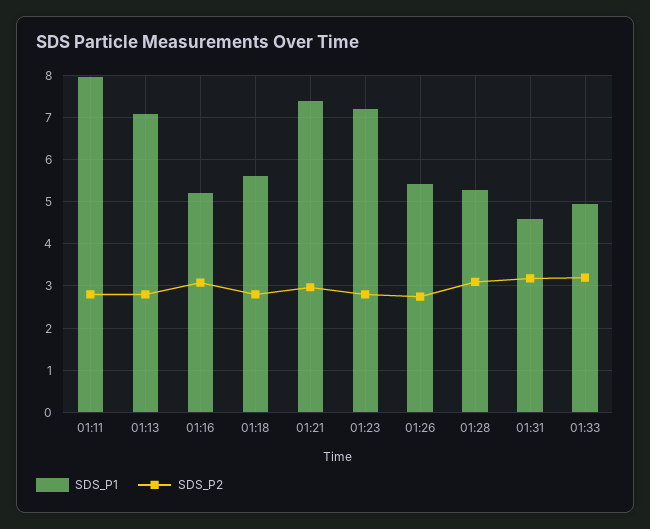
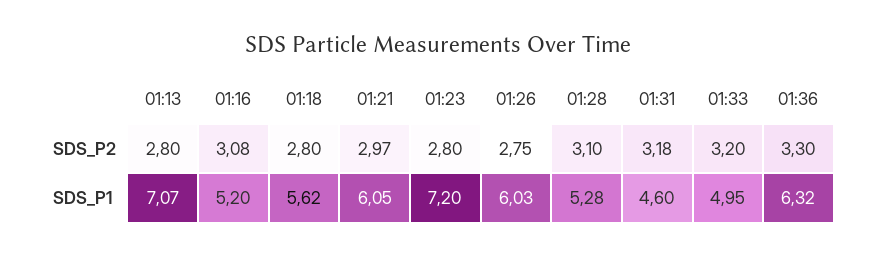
SDS_P1, 01:11: 8 -> none
SDS_P2, 01:11: 2.8 -> none
SDS_P1, 01:21: 7.4 -> 6.05
SDS_P1, 01:26: 5.4 -> 6.03
SDS_P2, 01:36: none -> 3.3
SDS_P1, 01:36: none -> 6.32

